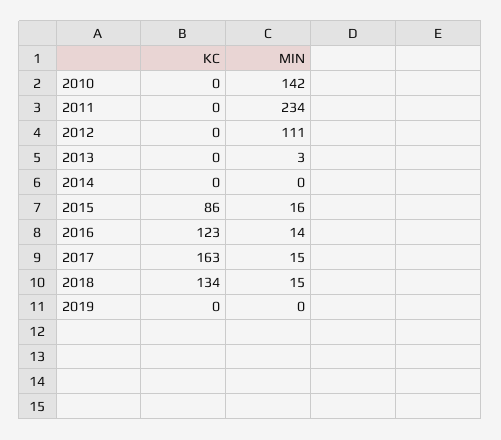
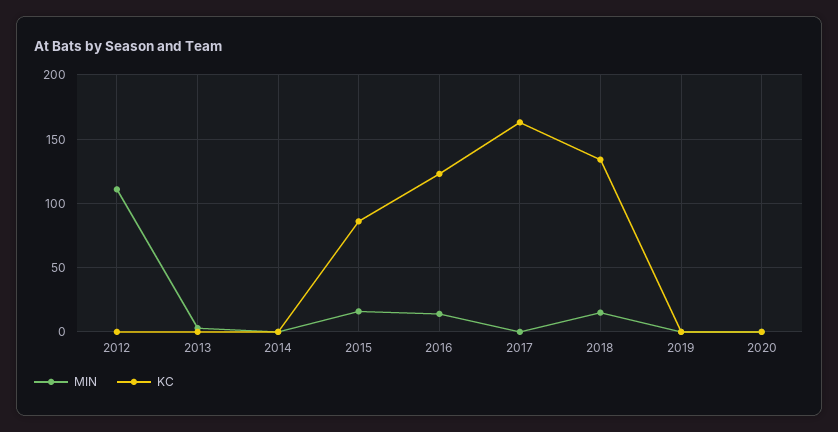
KC, 2010: 0 -> none
MIN, 2010: 142 -> none
KC, 2011: 0 -> none
MIN, 2011: 234 -> none
MIN, 2017: 15 -> 0
MIN, 2020: none -> 0
KC, 2020: none -> 0

